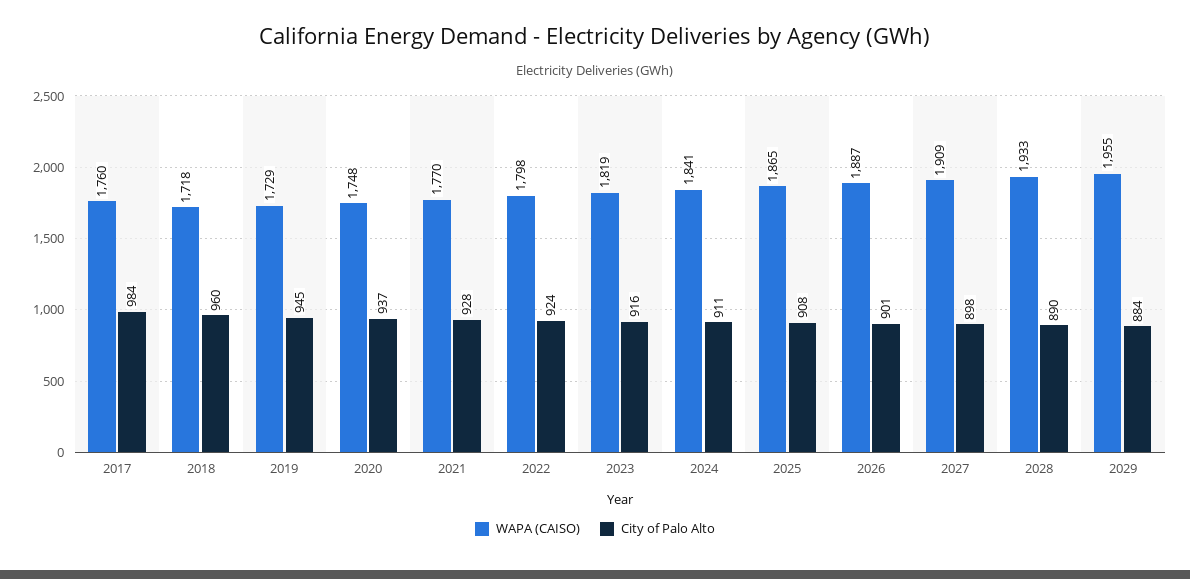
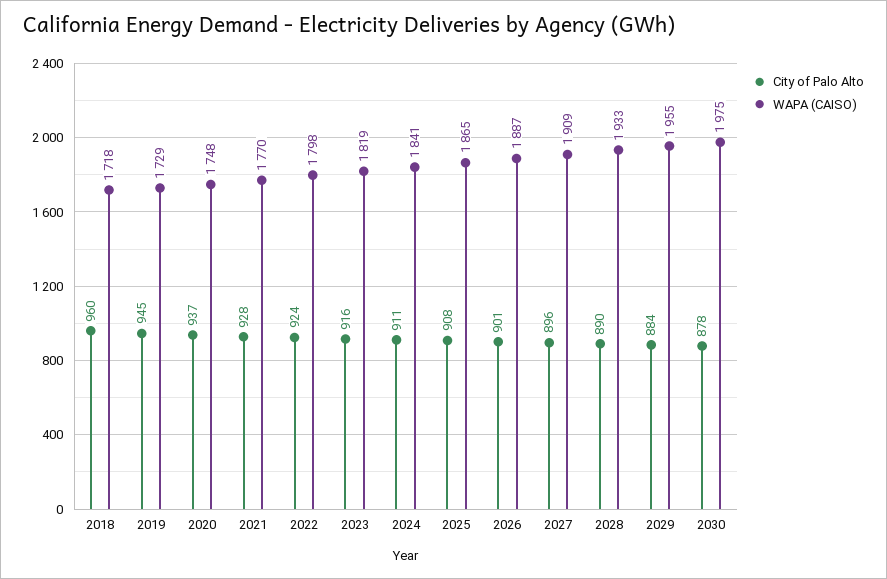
WAPA (CAISO), 2017: 1760 -> none
City of Palo Alto, 2017: 984 -> none
City of Palo Alto, 2027: 898 -> 896
City of Palo Alto, 2030: none -> 878
WAPA (CAISO), 2030: none -> 1975

